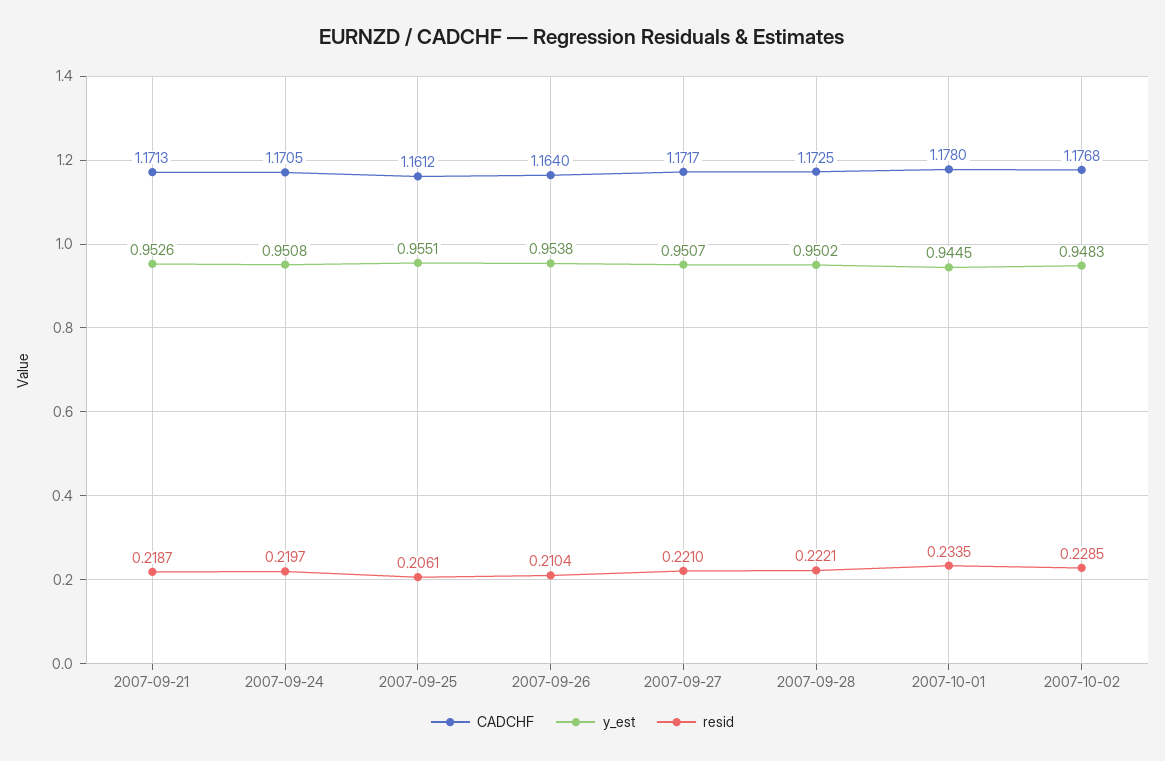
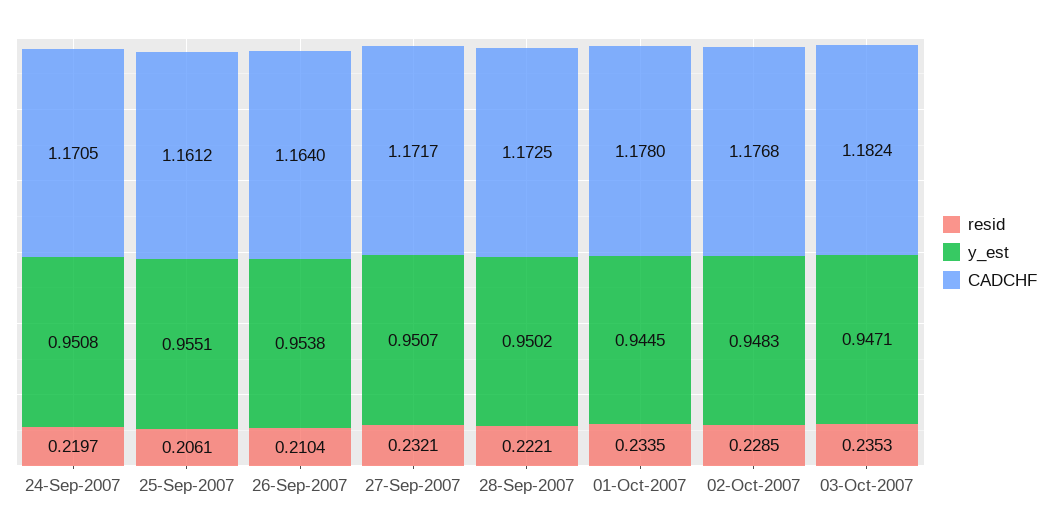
CADCHF, 2007-09-21: 1.1713 -> none
y_est, 2007-09-21: 0.9526 -> none
resid, 2007-09-21: 0.2187 -> none
resid, 2007-09-27: 0.221 -> 0.2321
resid, 03-Oct-2007: none -> 0.2353
y_est, 03-Oct-2007: none -> 0.9471
CADCHF, 03-Oct-2007: none -> 1.1824

